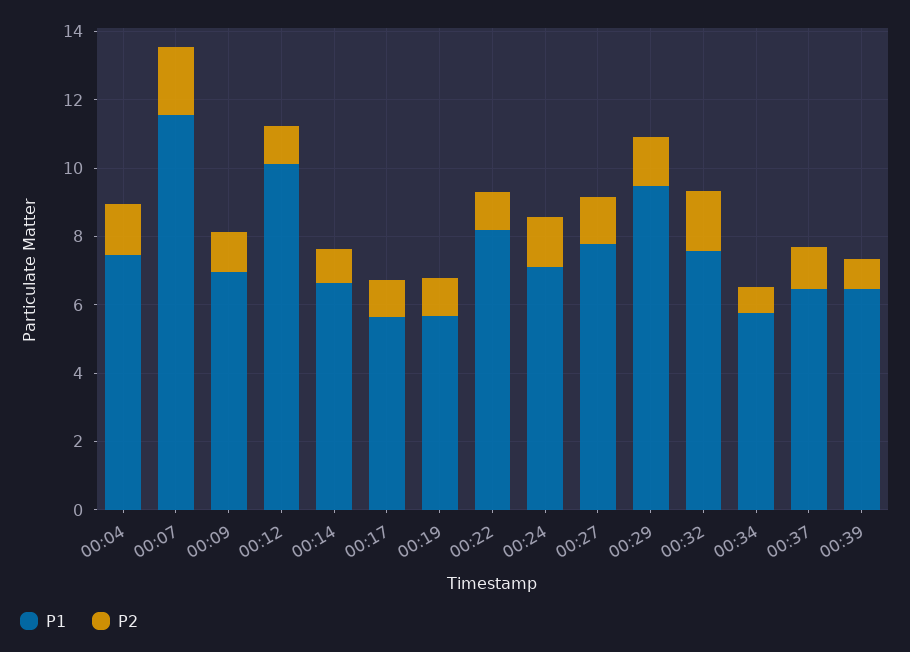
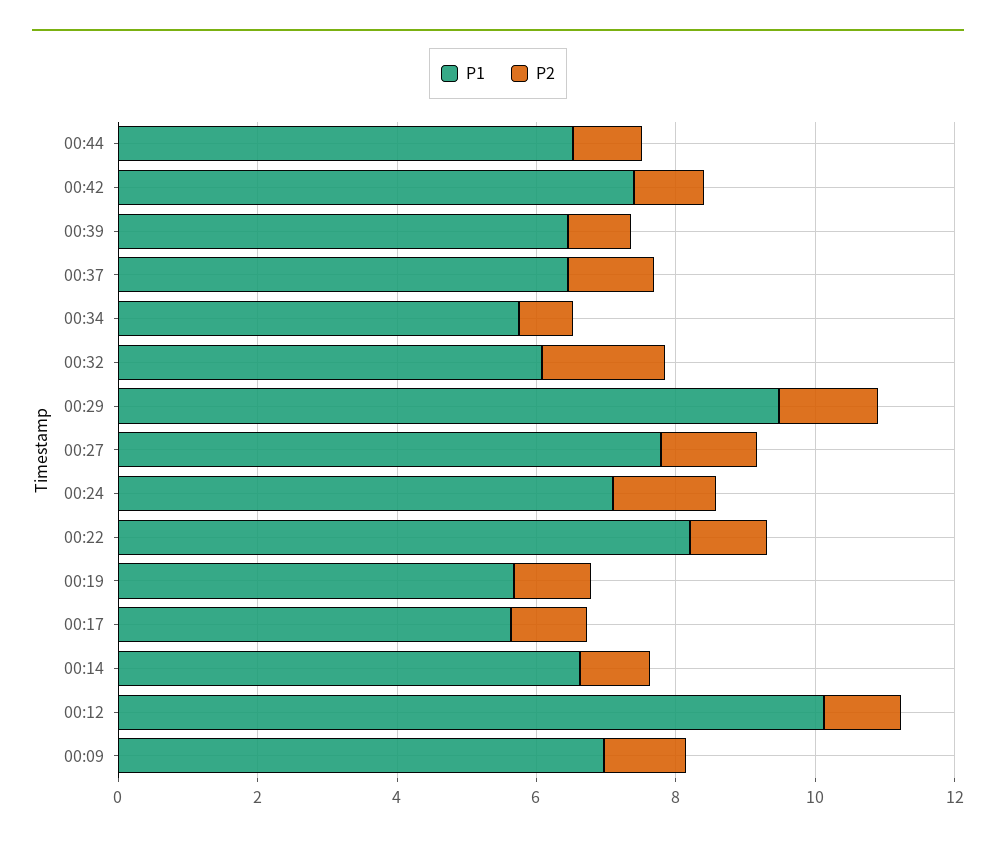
P1, 00:04: 7.5 -> none
P2, 00:04: 1.5 -> none
P1, 00:07: 11.5 -> none
P2, 00:07: 2 -> none
P1, 00:32: 7.5 -> 6
P1, 00:44: none -> 6.5
P2, 00:44: none -> 1
P1, 00:42: none -> 7.5
P2, 00:42: none -> 1

